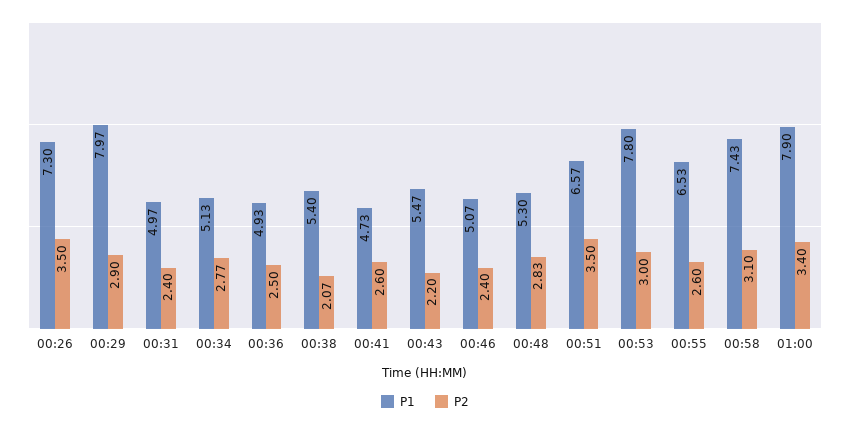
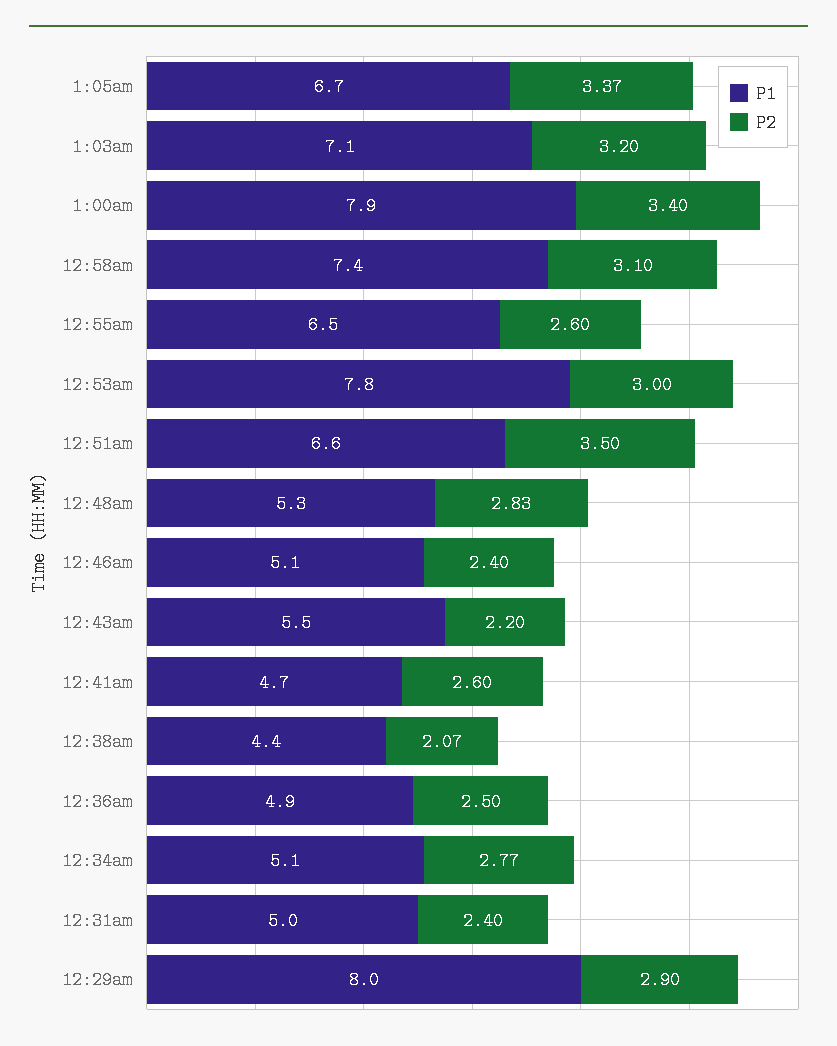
P1, 00:26: 7.3 -> none
P2, 00:26: 3.5 -> none
P1, 00:38: 5.4 -> 4.4
P1, 1:05am: none -> 6.7
P2, 1:05am: none -> 3.37
P1, 1:03am: none -> 7.1
P2, 1:03am: none -> 3.2

